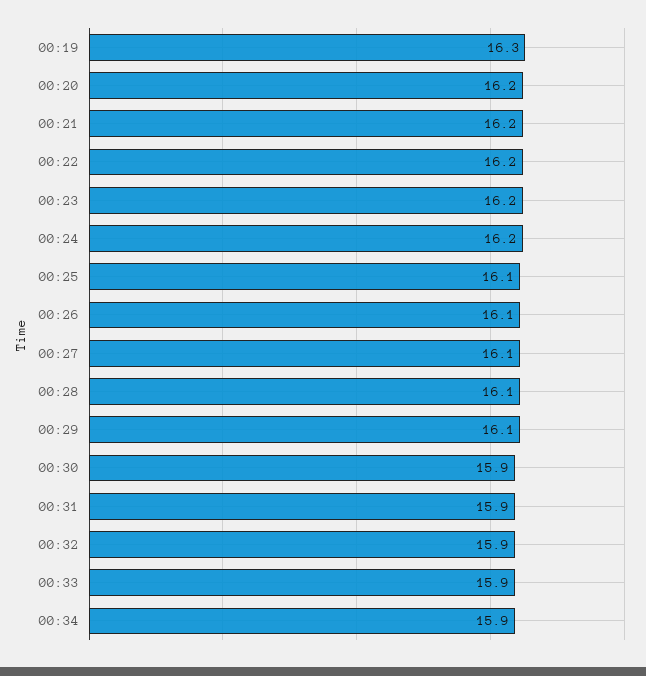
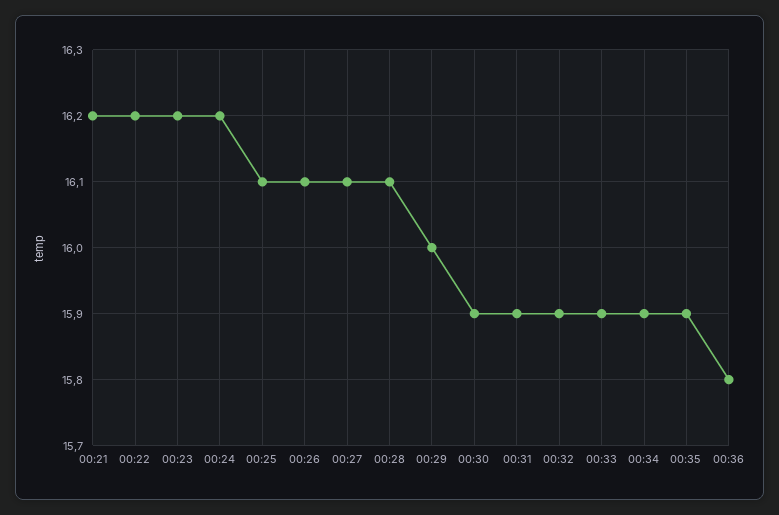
00:19: 16.3 -> none
00:20: 16.2 -> none
00:29: 16.1 -> 16
00:35: none -> 15.9
00:36: none -> 15.8

